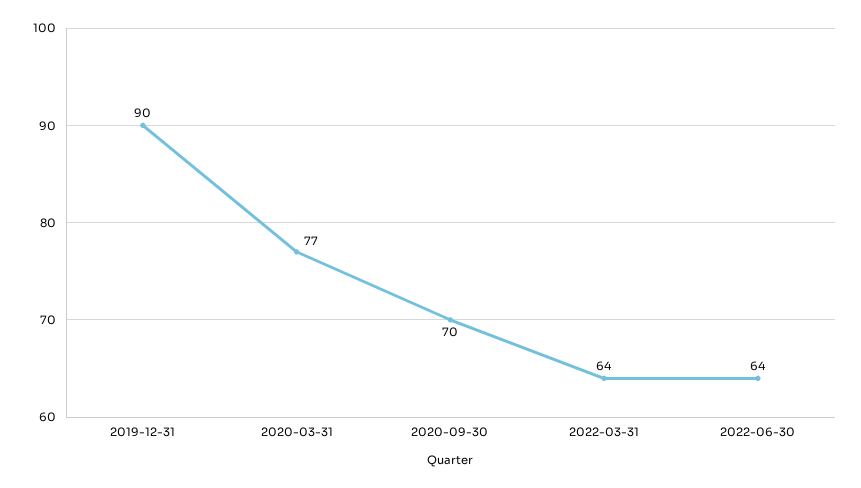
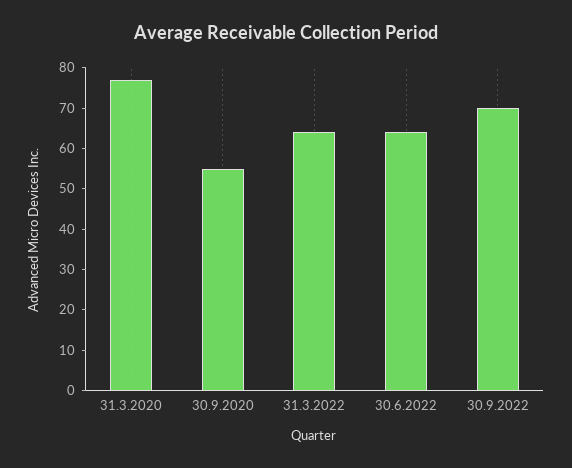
2019-12-31: 90 -> none
2020-09-30: 70 -> 55
30.9.2022: none -> 70

